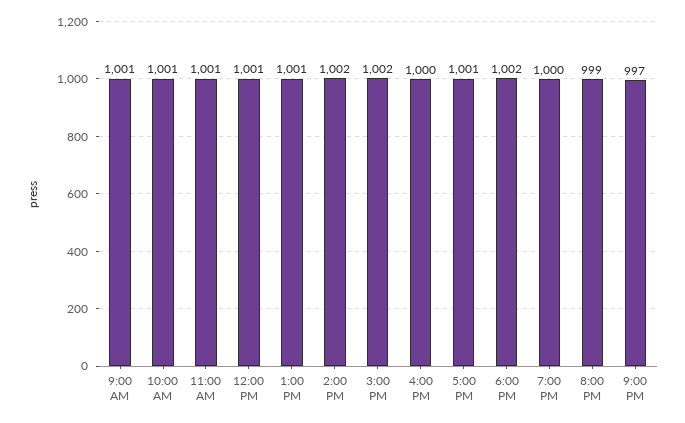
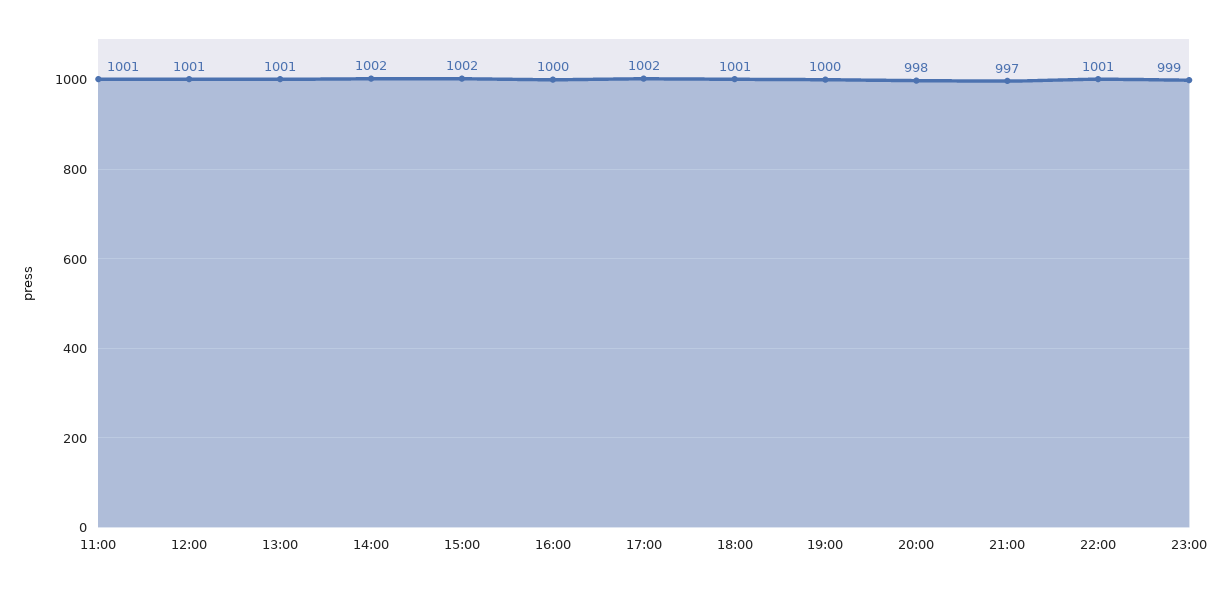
9:00 AM: 1001 -> none
10:00 AM: 1001 -> none
5:00 PM: 1001 -> 1002
6:00 PM: 1002 -> 1001
8:00 PM: 999 -> 998
22:00: none -> 1001
23:00: none -> 999

